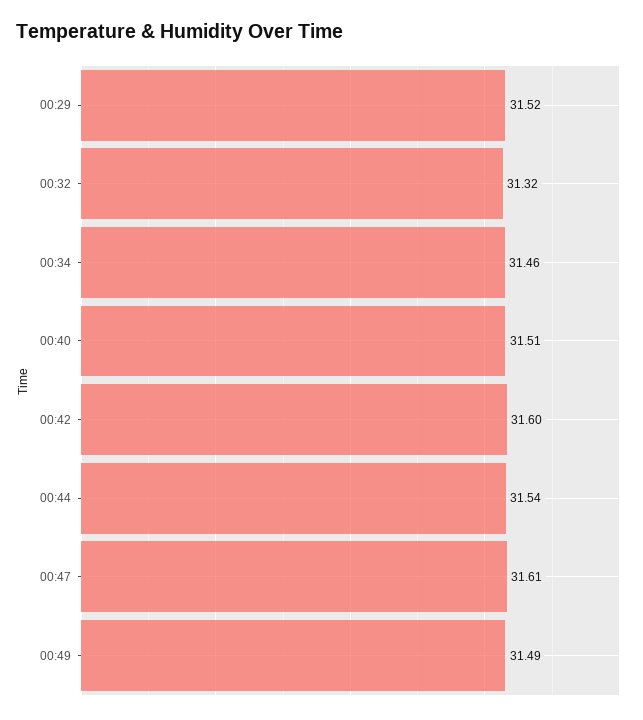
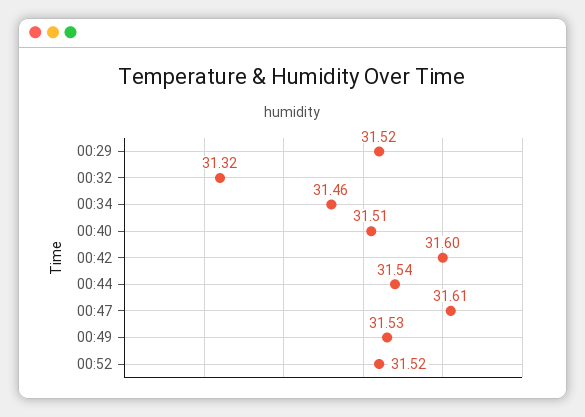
00:49: 31.49 -> 31.53
00:52: none -> 31.52

